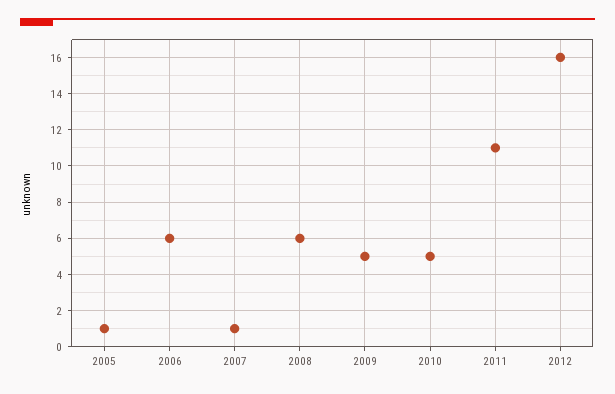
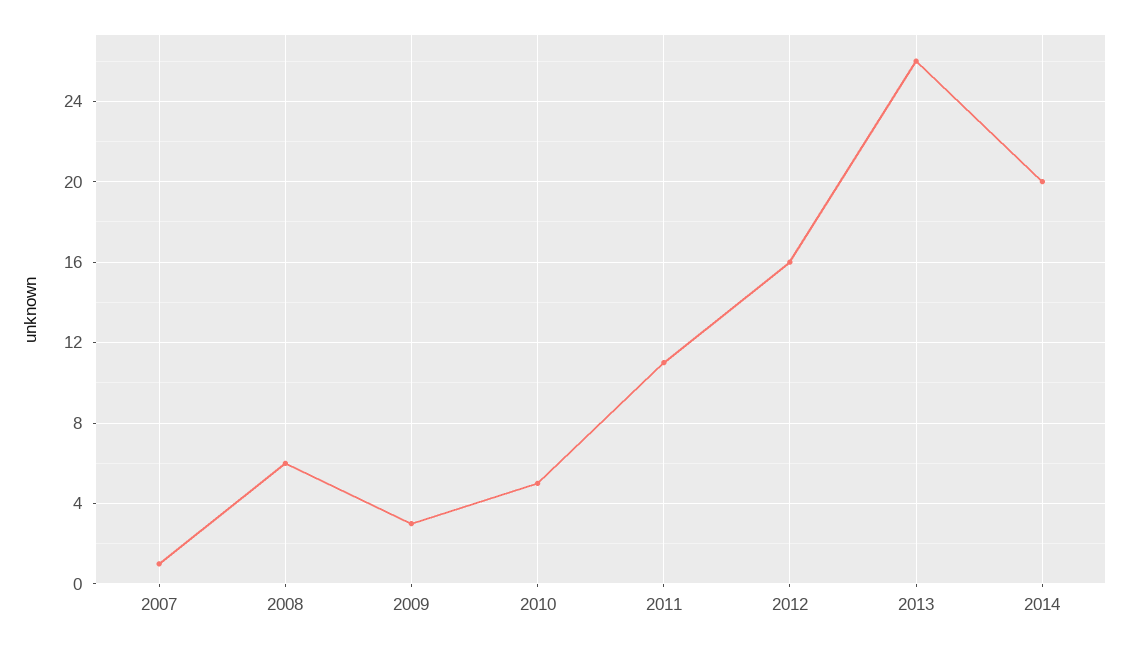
2005: 1 -> none
2006: 6 -> none
2009: 5 -> 3
2013: none -> 26
2014: none -> 20

